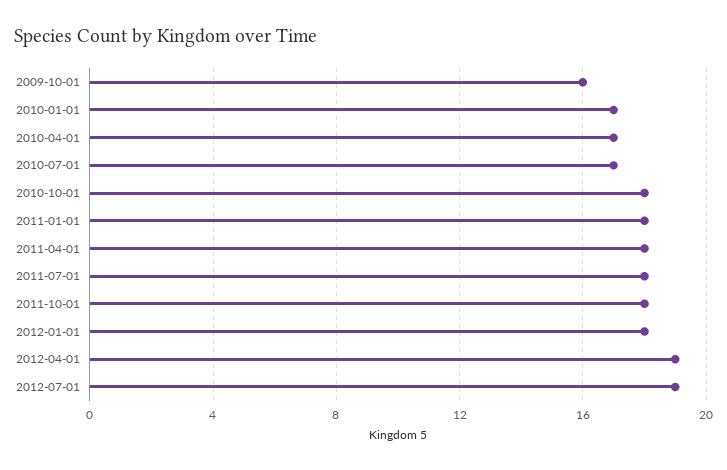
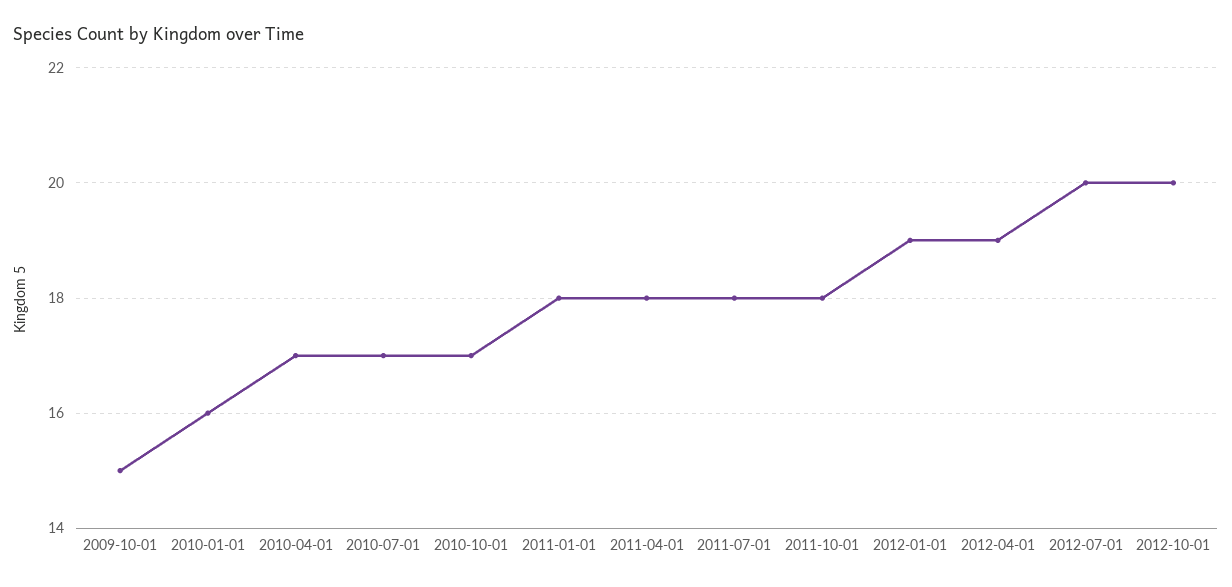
2009-10-01: 16 -> 15
2010-01-01: 17 -> 16
2010-10-01: 18 -> 17
2012-01-01: 18 -> 19
2012-07-01: 19 -> 20
2012-10-01: none -> 20

